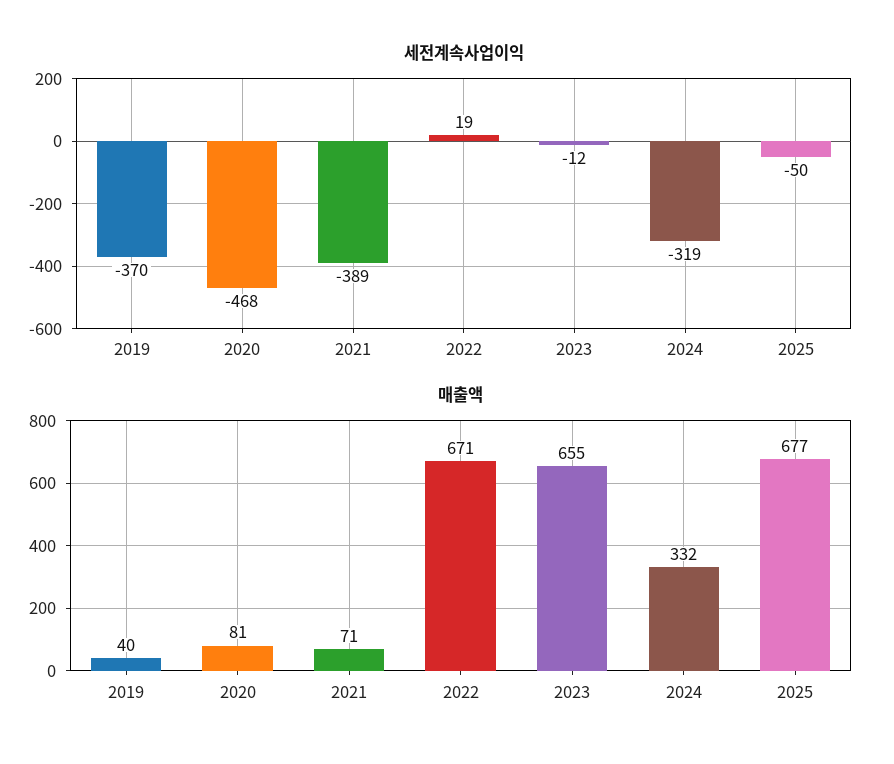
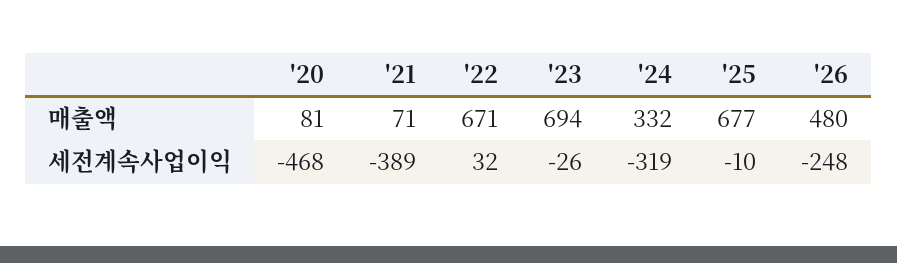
세전계속사업이익, 2019: -370 -> none
세전계속사업이익, 2022: 19 -> 32
세전계속사업이익, 2023: -12 -> -26
세전계속사업이익, 2025: -50 -> -10
매출액, 2019: 40 -> none
매출액, 2023: 655 -> 694
매출액, '26: none -> 480
세전계속사업이익, '26: none -> -248

